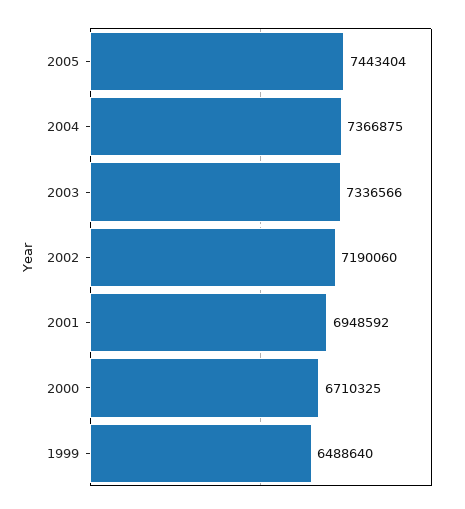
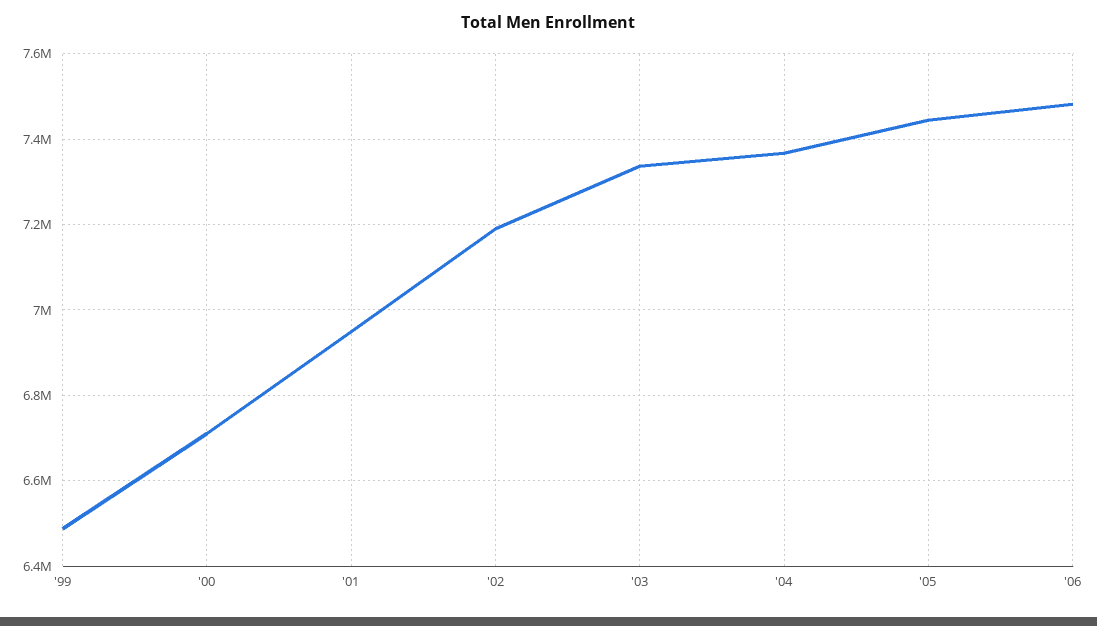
'06: none -> 7480000

